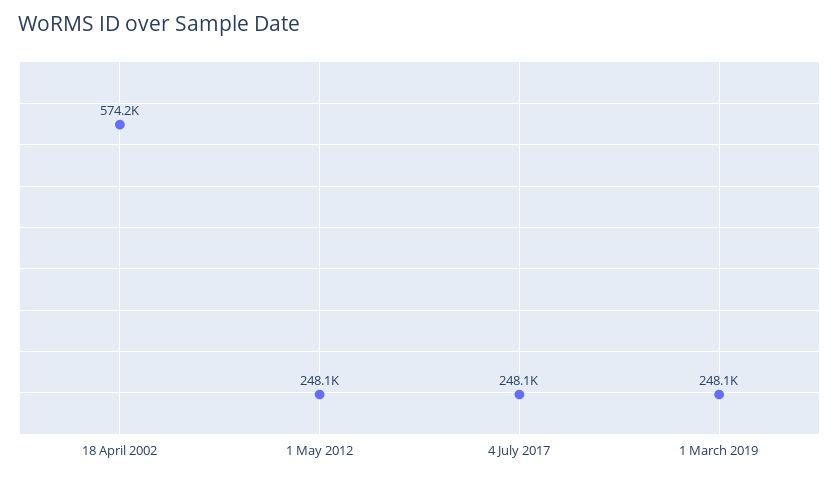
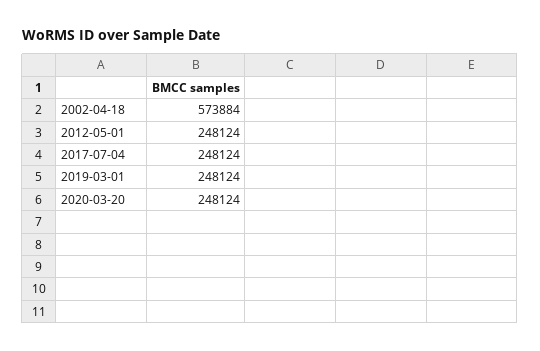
18 April 2002: 574200 -> 573884
2020-03-20: none -> 248124

